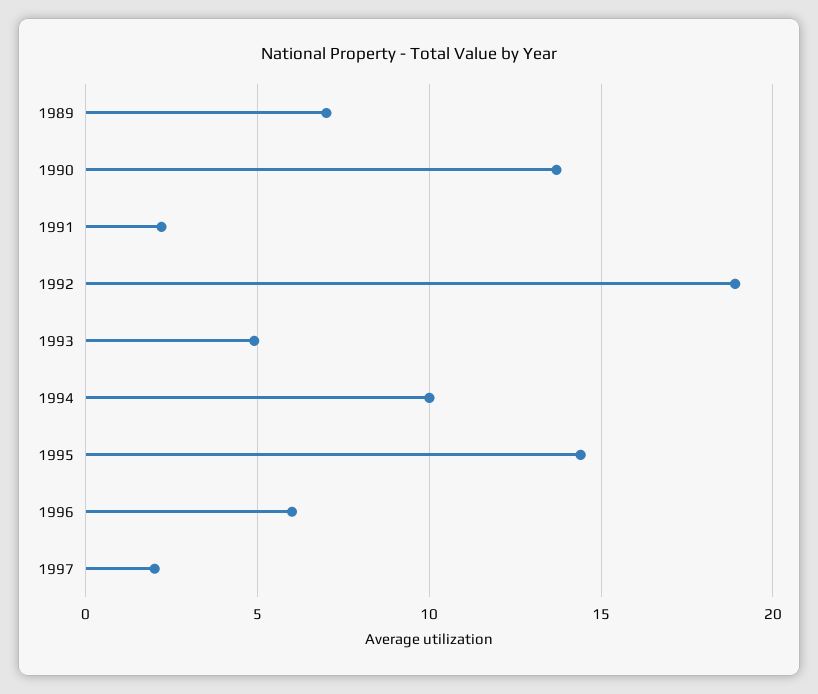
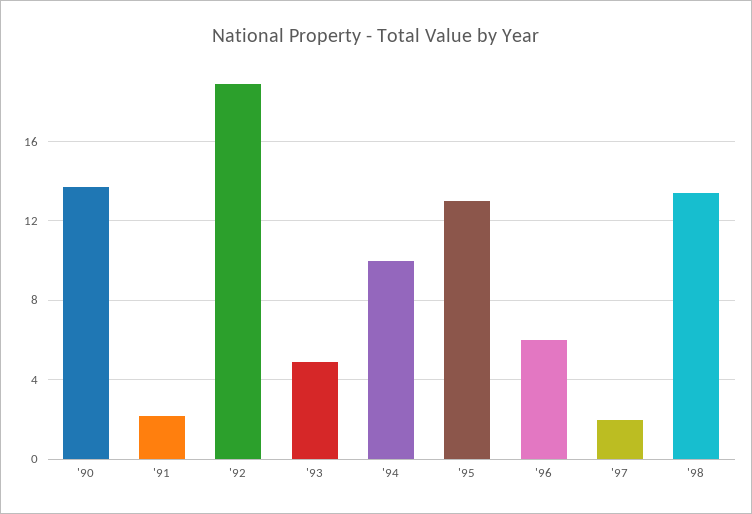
1989: 7 -> none
1995: 14.5 -> 13
'98: none -> 13.5

